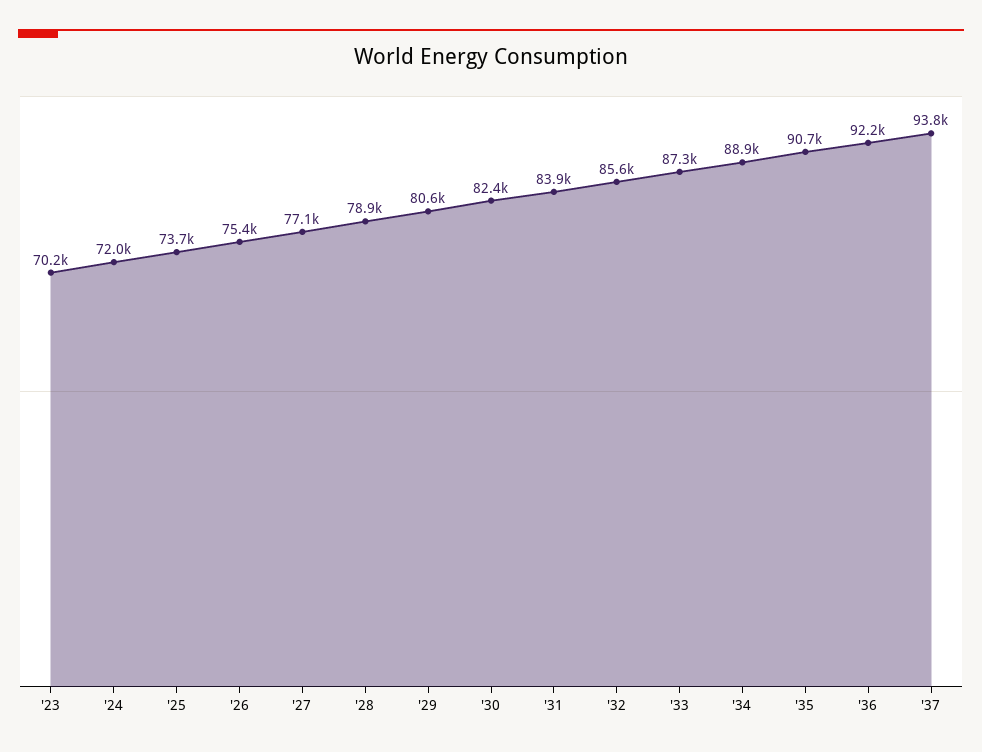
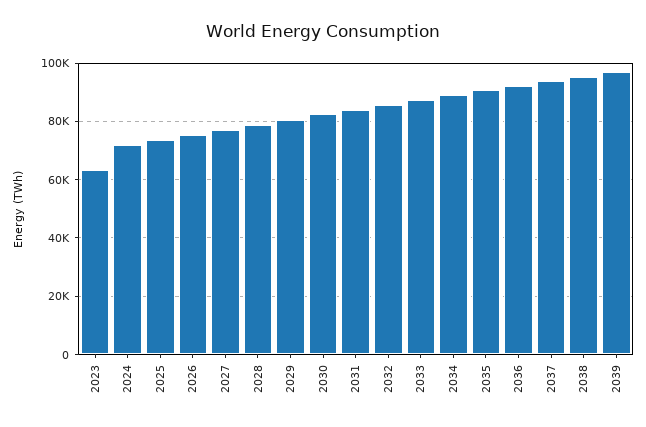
'23: 70200 -> 62500
2038: none -> 95000
2039: none -> 97500

